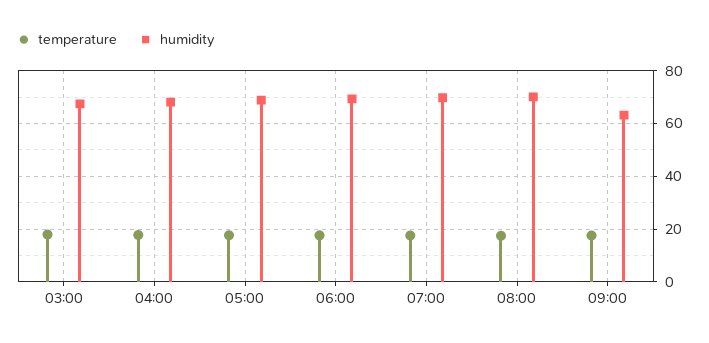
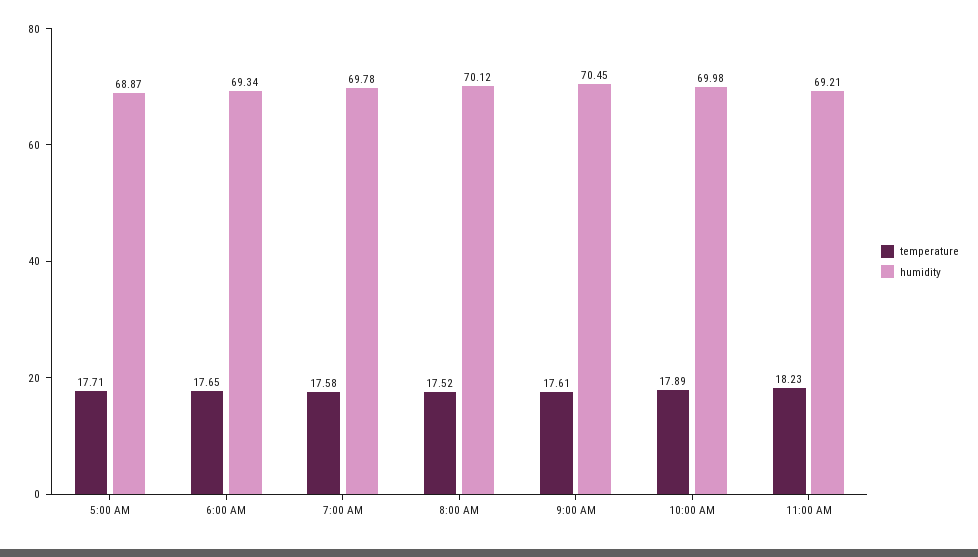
temperature, 03:00: 17.5 -> none
humidity, 03:00: 67.5 -> none
temperature, 04:00: 17.5 -> none
humidity, 04:00: 67.5 -> none
humidity, 09:00: 62.5 -> 70.45
temperature, 10:00 AM: none -> 17.89
humidity, 10:00 AM: none -> 69.98
temperature, 11:00 AM: none -> 18.23
humidity, 11:00 AM: none -> 69.21

